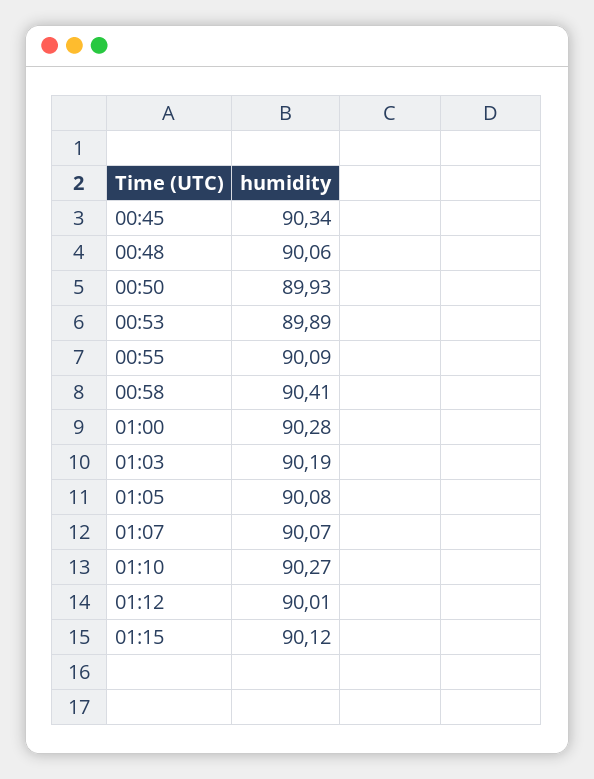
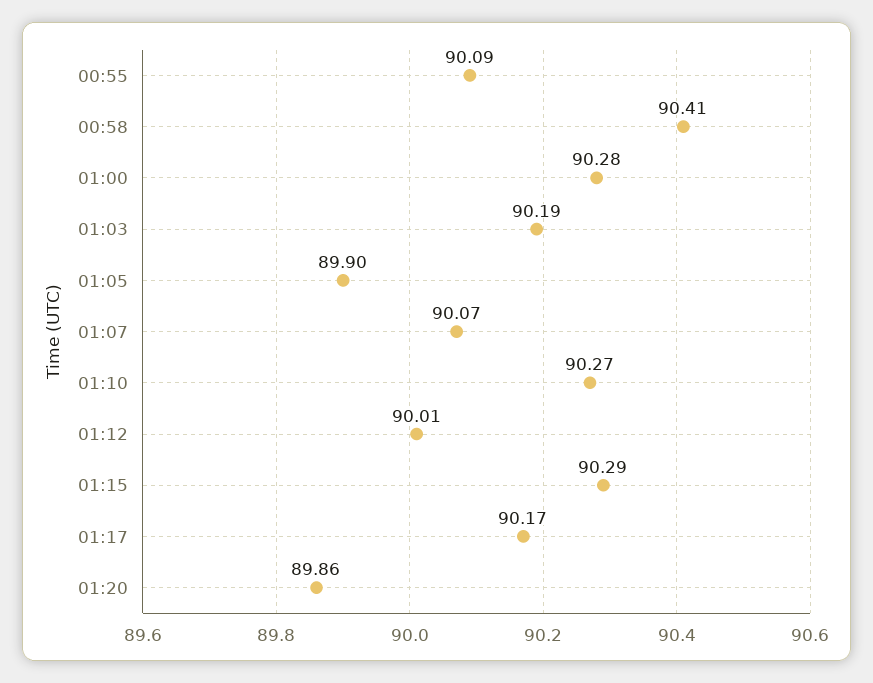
00:45: 90.34 -> none
00:48: 90.06 -> none
00:50: 89.93 -> none
00:53: 89.89 -> none
01:05: 90.08 -> 89.9
01:15: 90.12 -> 90.29
01:17: none -> 90.17
01:20: none -> 89.86

